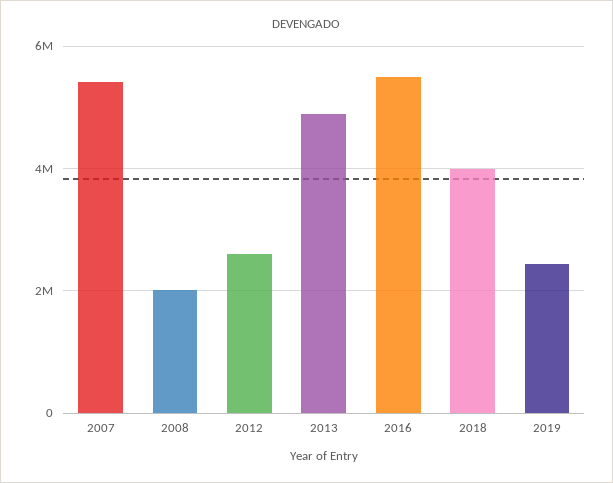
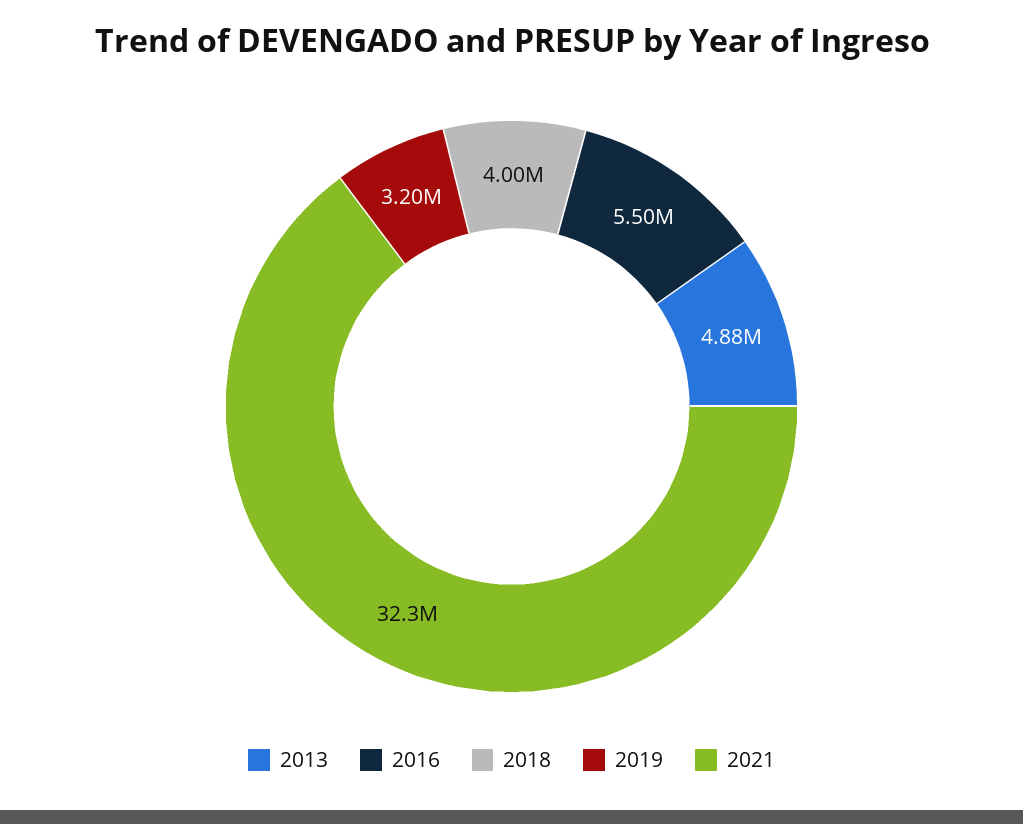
2007: 5400000 -> none
2008: 2000000 -> none
2012: 2600000 -> none
2019: 2400000 -> 3200000
2021: none -> 32300000

